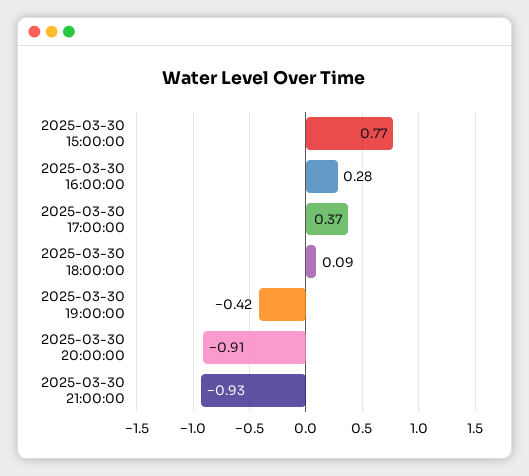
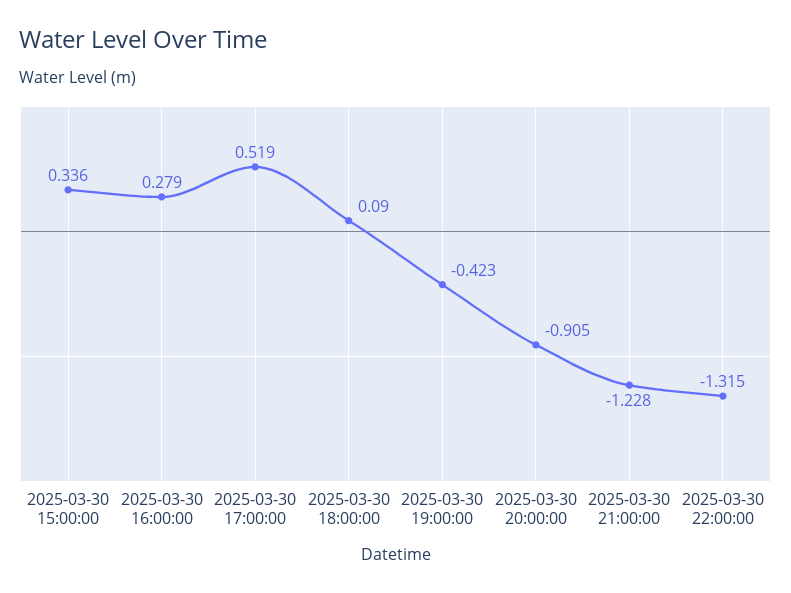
2025-03-30 15:00:00: 0.77 -> 0.336
2025-03-30 17:00:00: 0.37 -> 0.519
2025-03-30 21:00:00: -0.93 -> -1.228
2025-03-30 22:00:00: none -> -1.315

